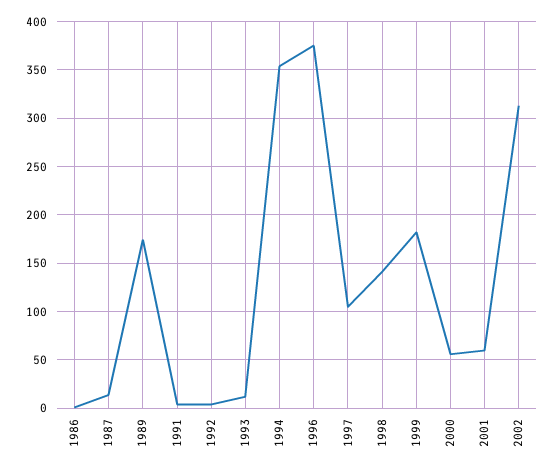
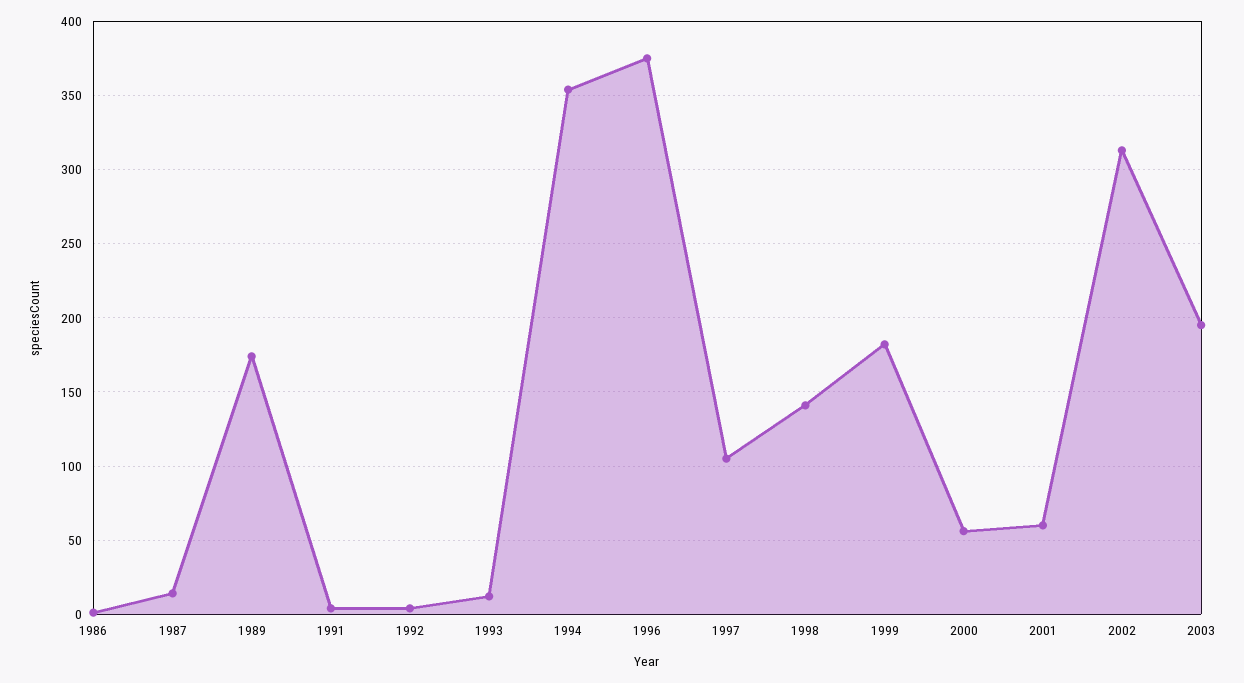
2003: none -> 195

